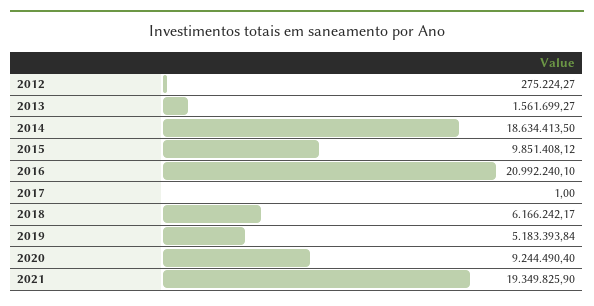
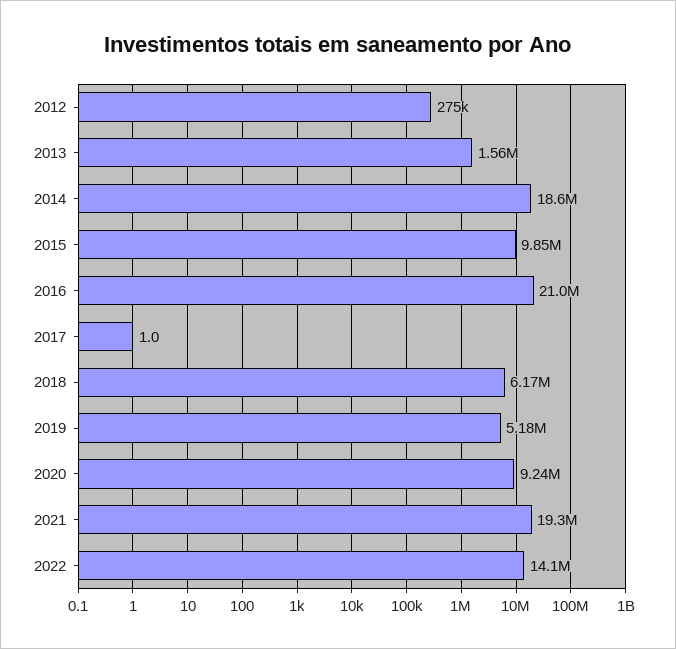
2022: none -> 14100000

